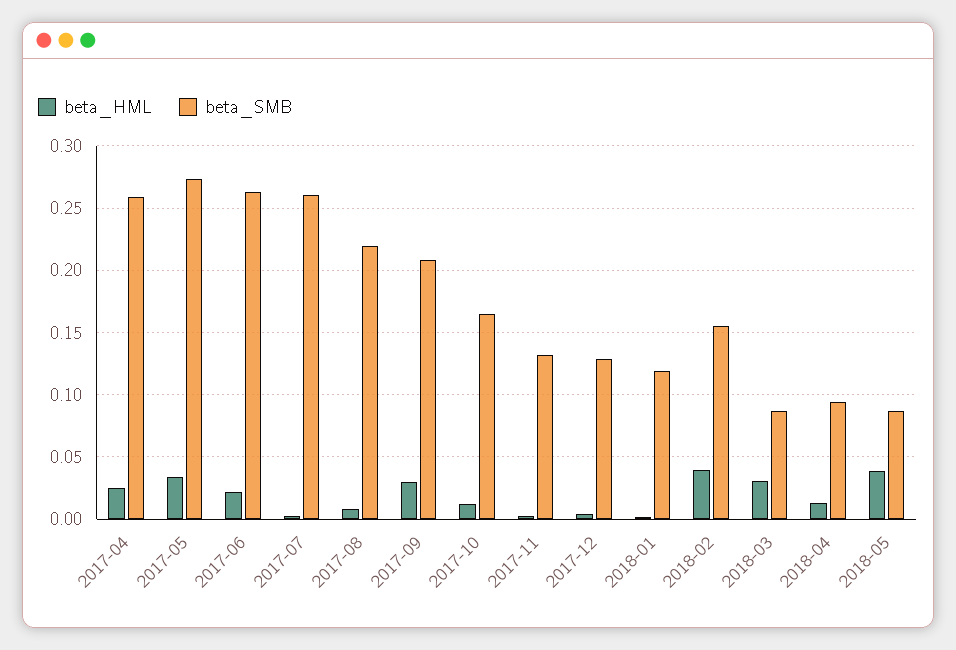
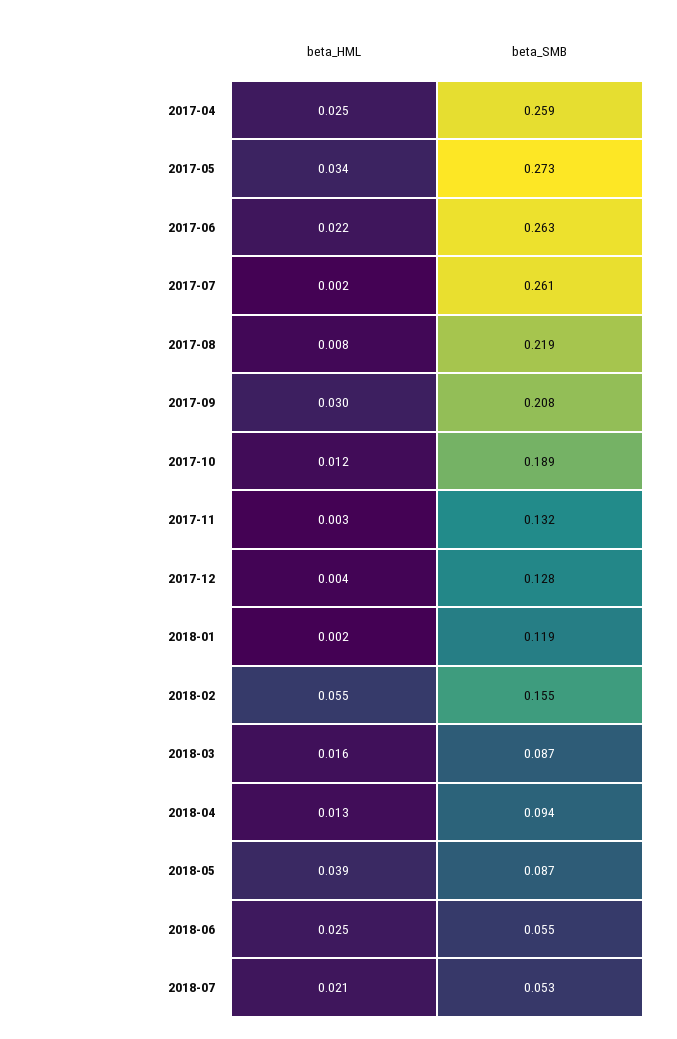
beta_SMB, 2017-10: 0.165 -> 0.189
beta_HML, 2018-02: 0.04 -> 0.055
beta_HML, 2018-03: 0.03 -> 0.016
beta_HML, 2018-06: none -> 0.025
beta_SMB, 2018-06: none -> 0.055
beta_HML, 2018-07: none -> 0.021
beta_SMB, 2018-07: none -> 0.053

